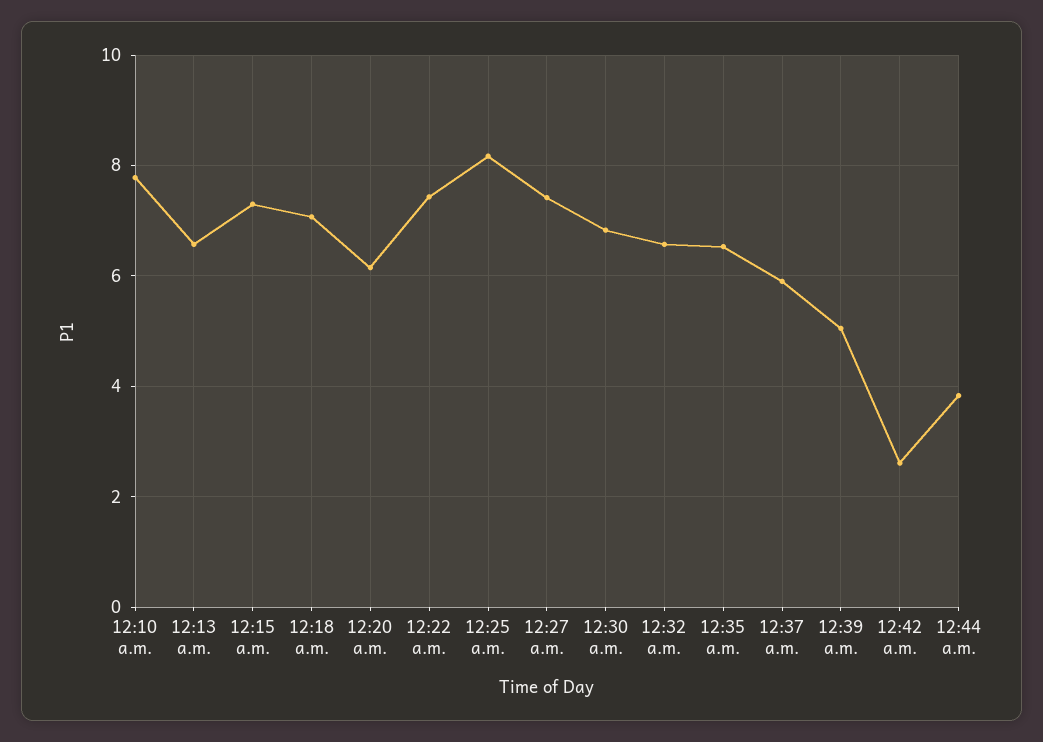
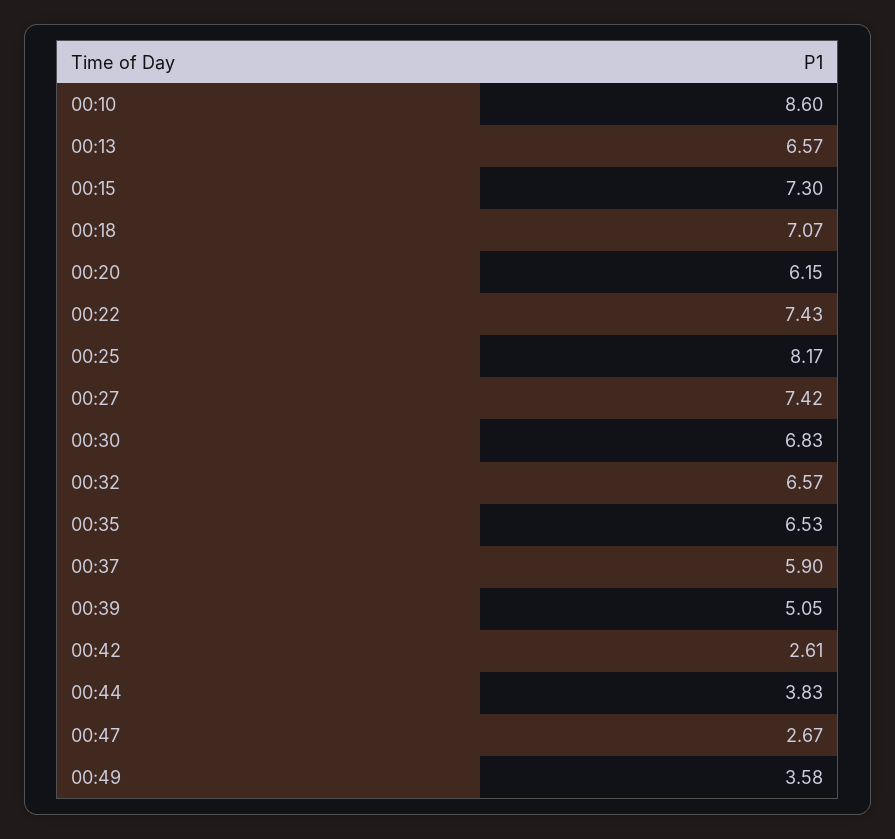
12:10 a.m.: 7.8 -> 8.6
00:47: none -> 2.67
00:49: none -> 3.58

